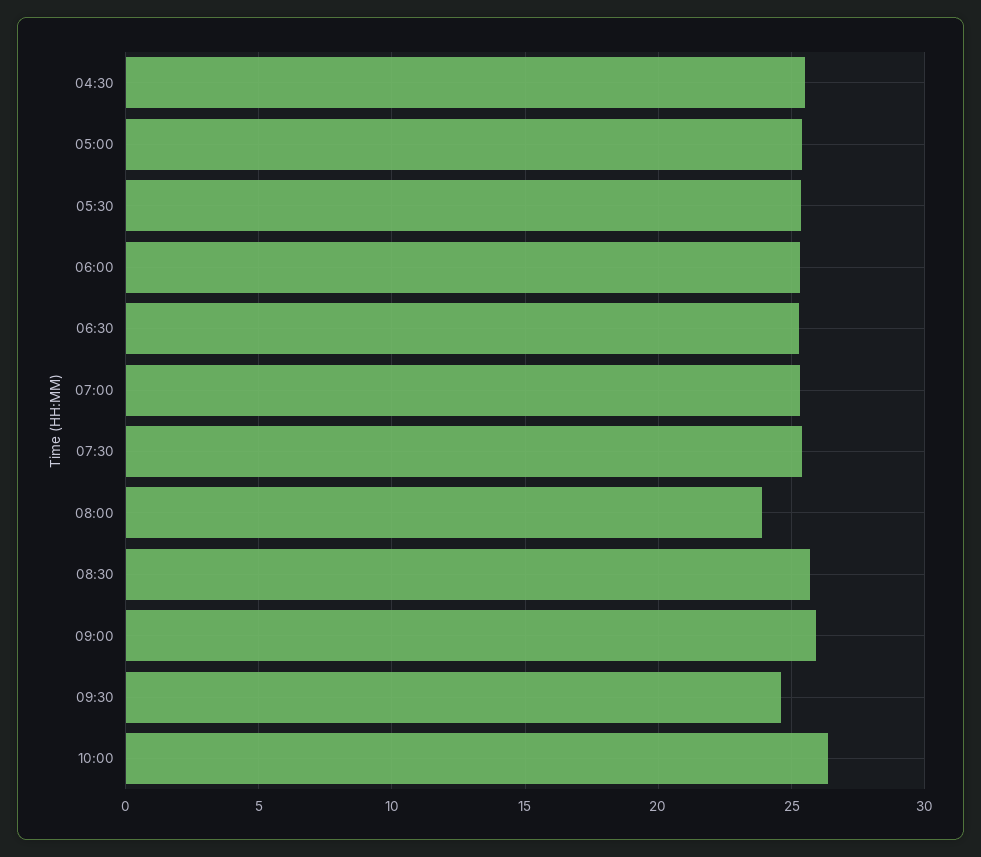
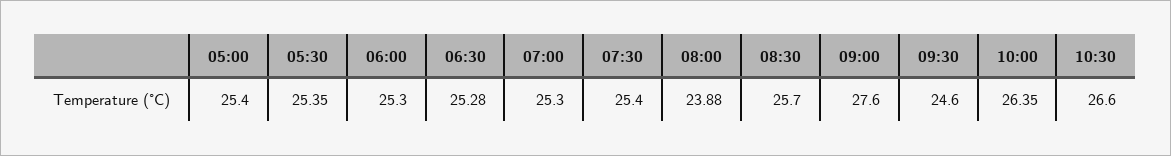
04:30: 25.5 -> none
09:00: 26 -> 27.6
10:30: none -> 26.6

